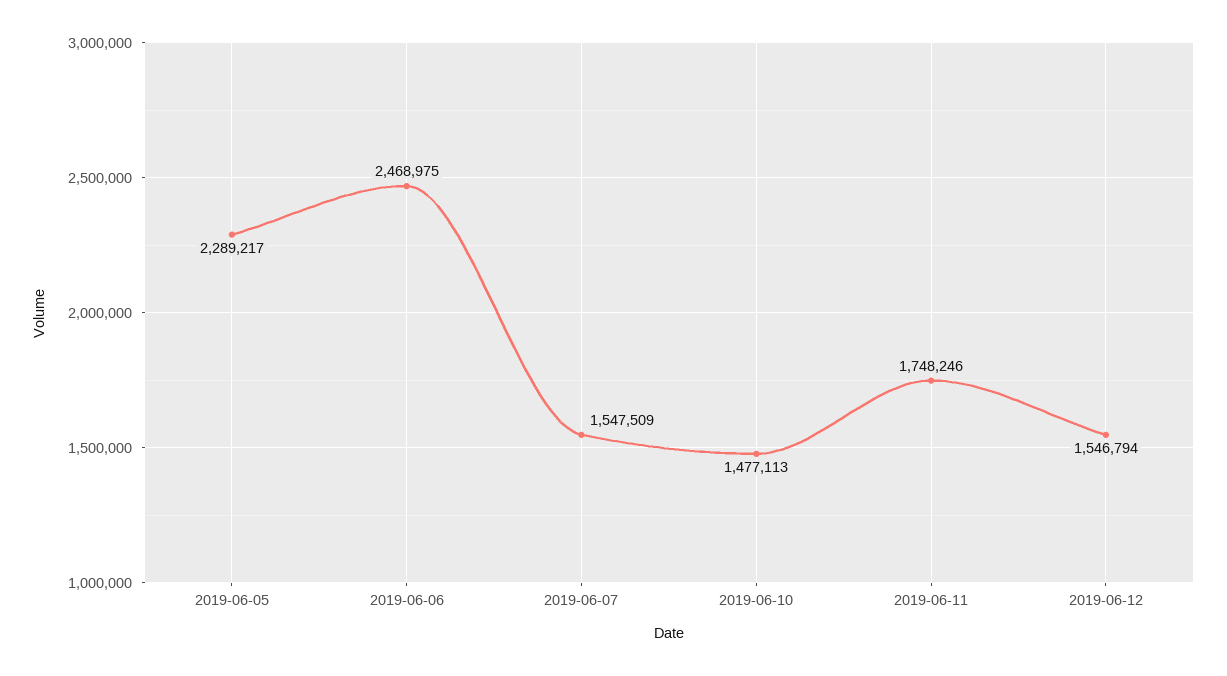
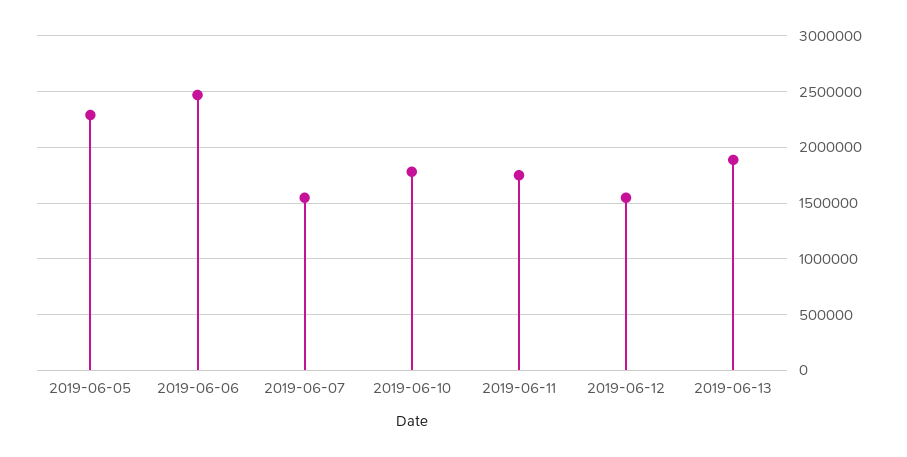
2019-06-10: 1477113 -> 1800000
2019-06-13: none -> 1900000

